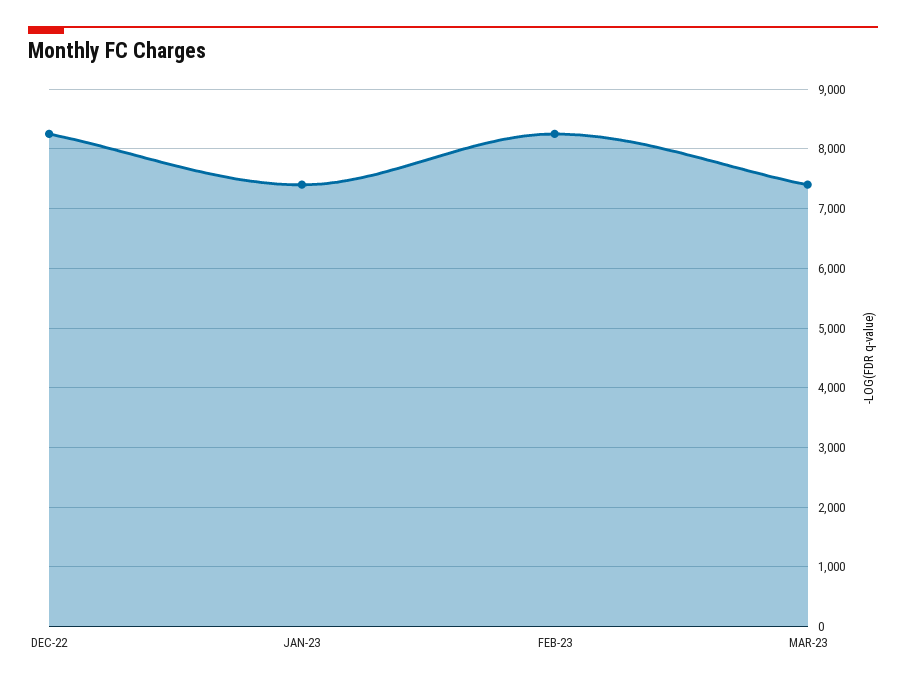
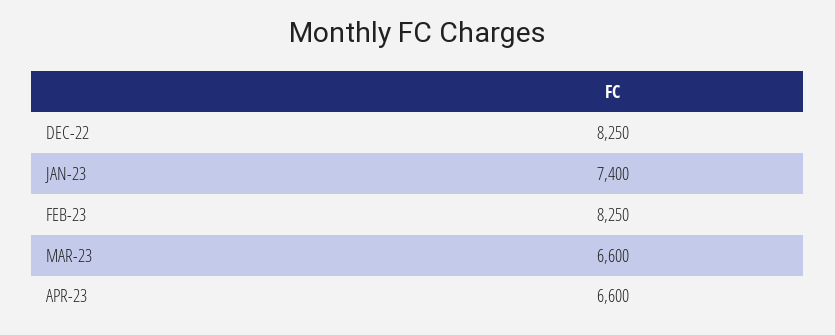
MAR-23: 7400 -> 6600
APR-23: none -> 6600

